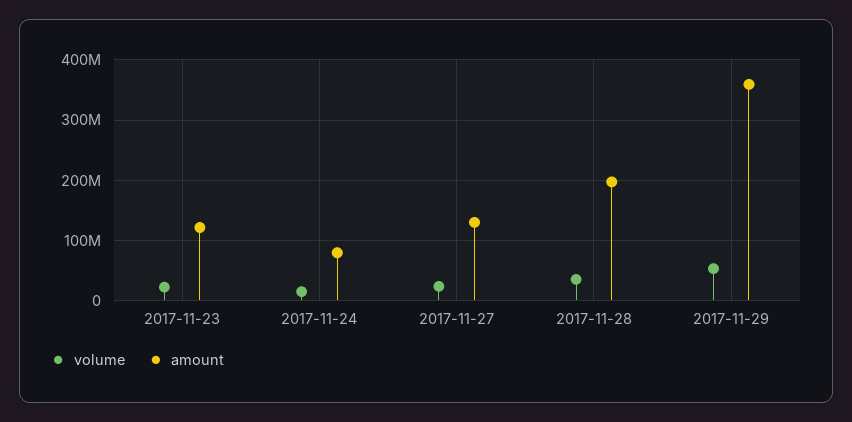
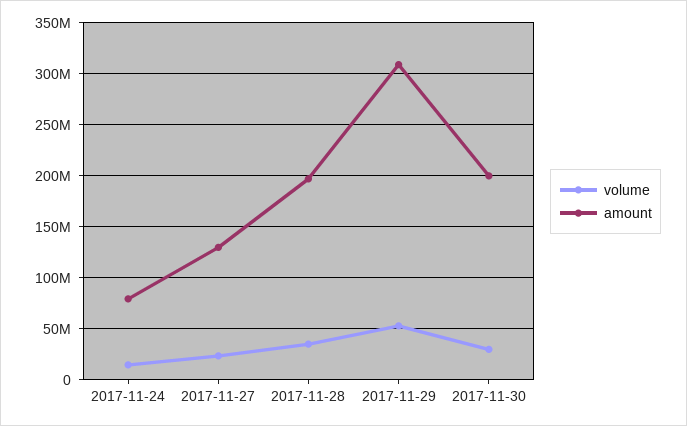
volume, 2017-11-23: 20000000 -> none
amount, 2017-11-23: 120000000 -> none
amount, 2017-11-29: 360000000 -> 310000000
volume, 2017-11-30: none -> 30000000
amount, 2017-11-30: none -> 200000000

